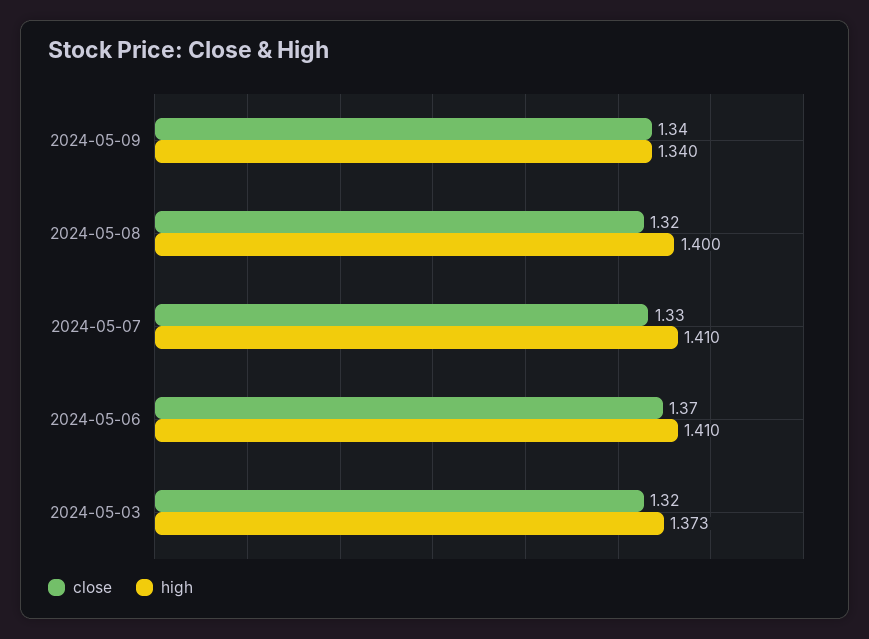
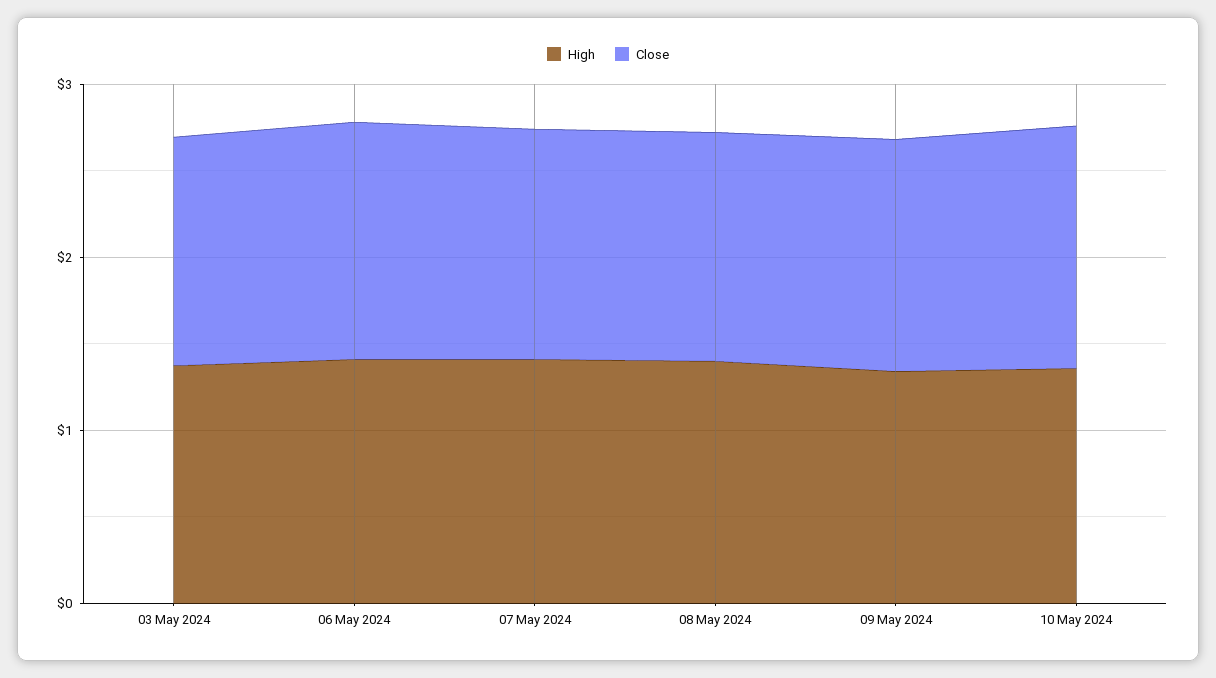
high, 10 May 2024: none -> 1.4
close, 10 May 2024: none -> 1.4

